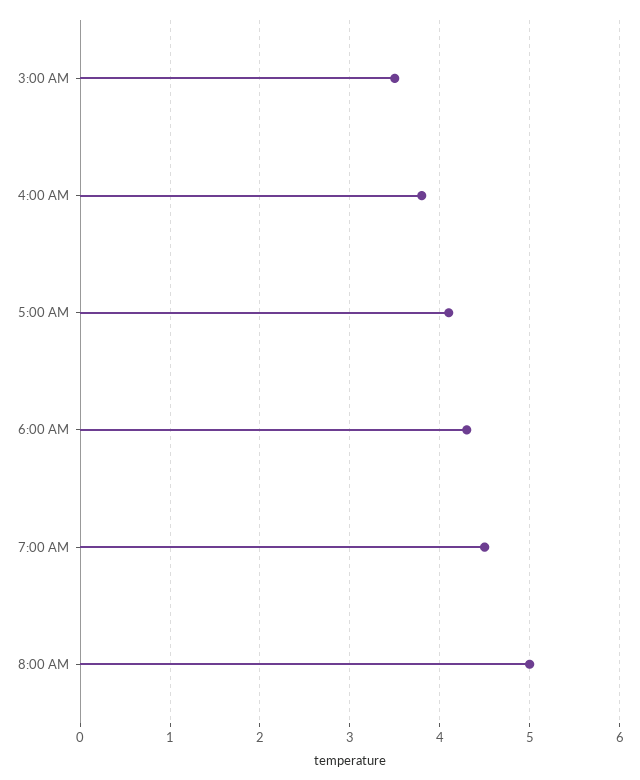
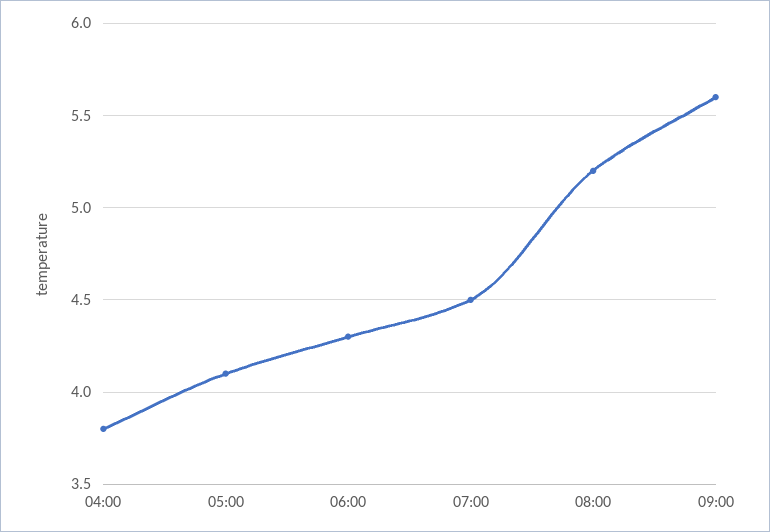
3:00 AM: 3.5 -> none
8:00 AM: 5 -> 5.2
09:00: none -> 5.6

